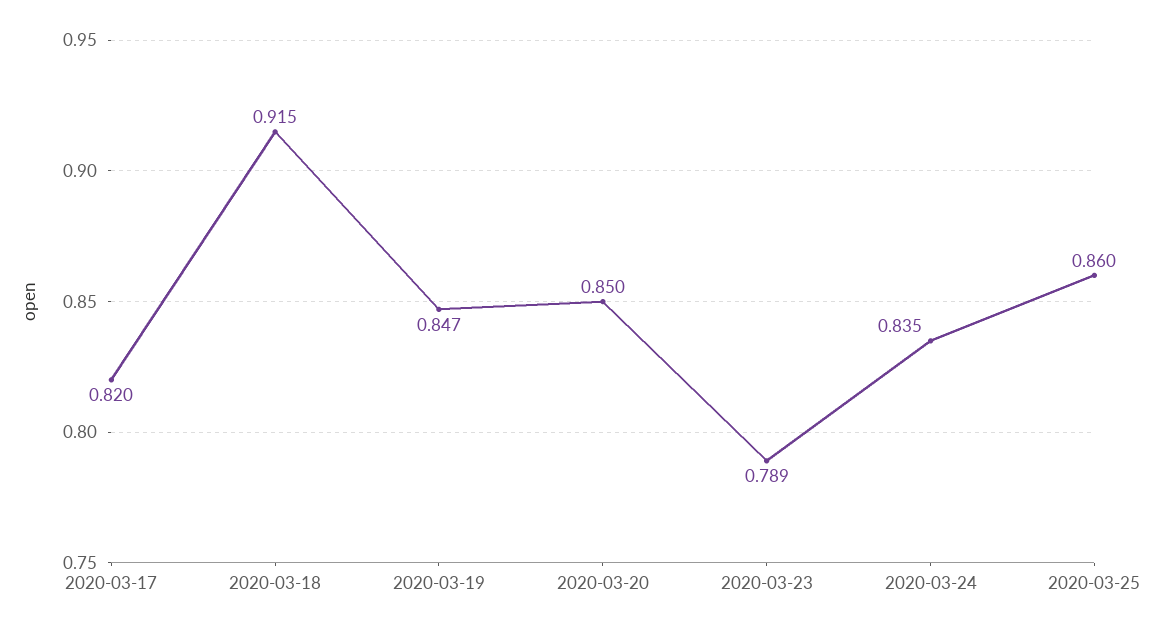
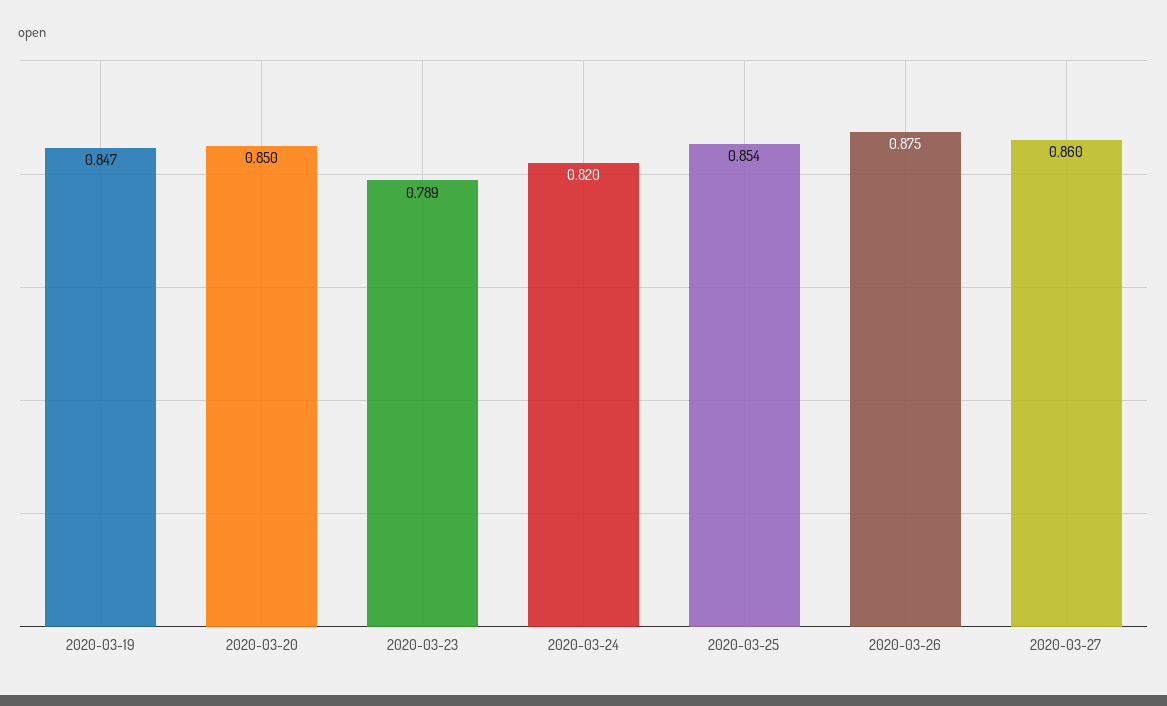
2020-03-17: 0.82 -> none
2020-03-18: 0.915 -> none
2020-03-24: 0.835 -> 0.82
2020-03-25: 0.86 -> 0.854
2020-03-26: none -> 0.875
2020-03-27: none -> 0.86

